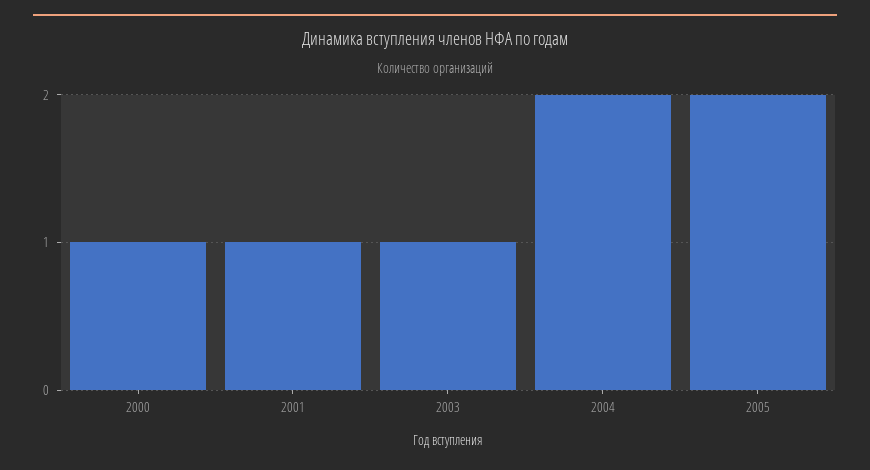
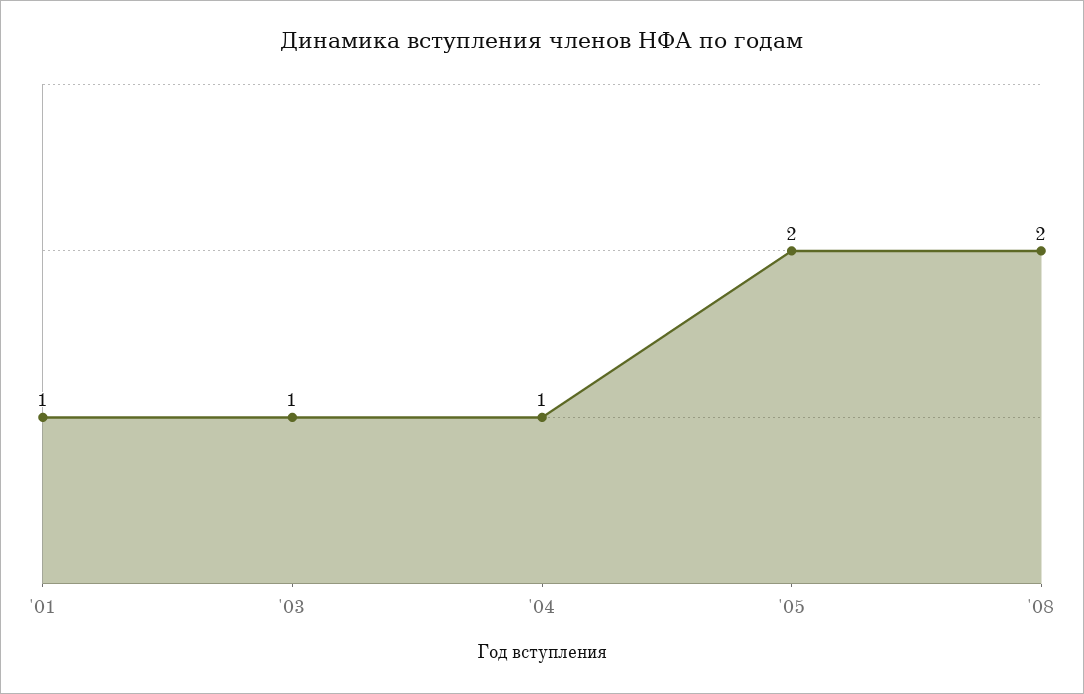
2000: 1 -> none
2004: 2 -> 1
'08: none -> 2

